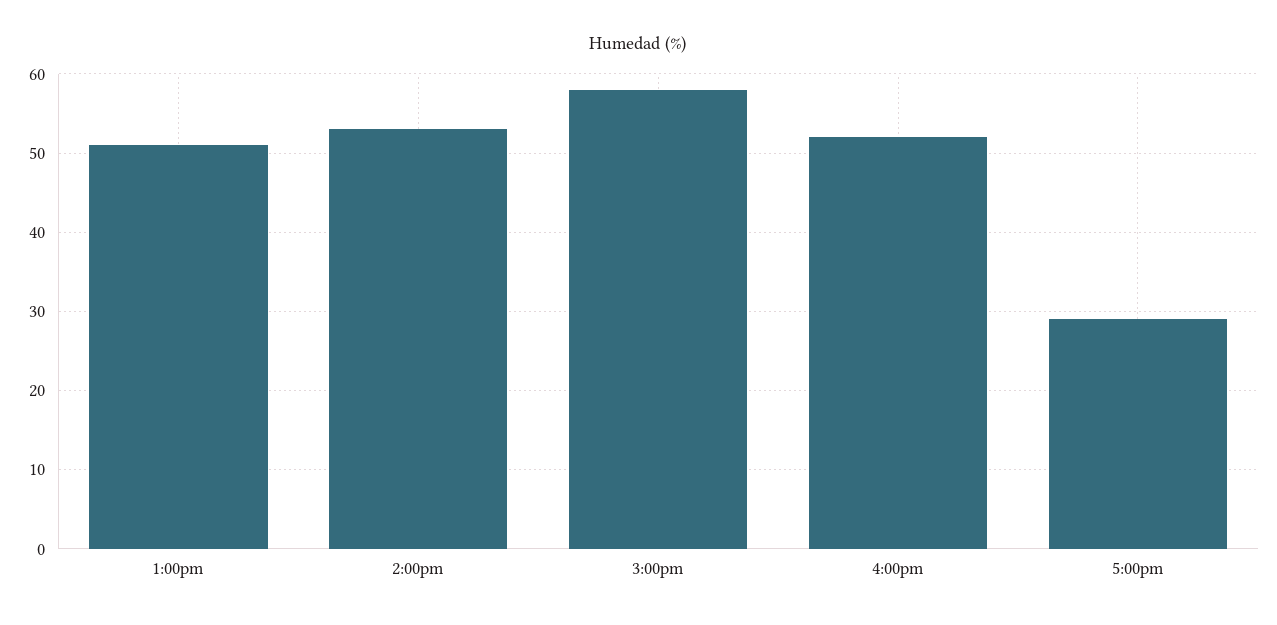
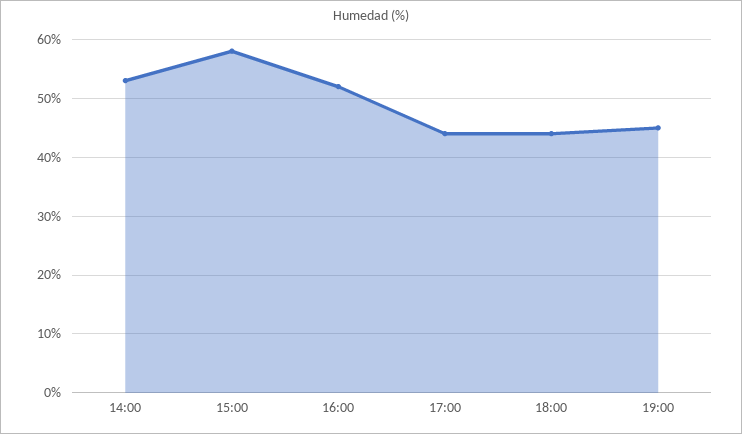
1:00pm: 51 -> none
5:00pm: 29 -> 45
18:00: none -> 45
19:00: none -> 45

